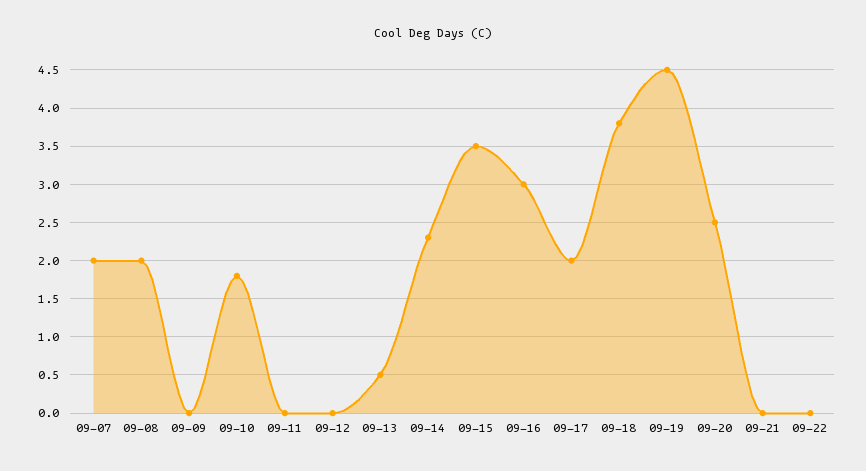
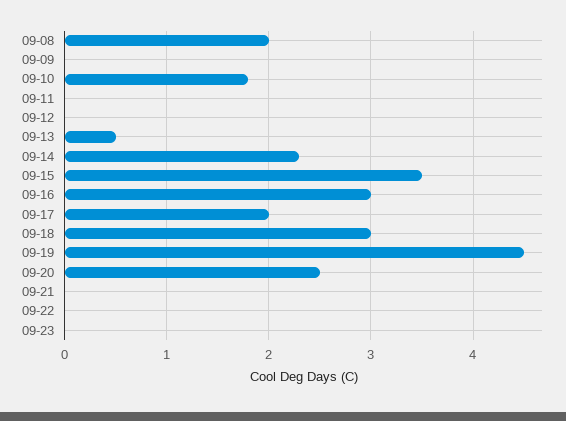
09-07: 2 -> none
09-18: 3.8 -> 3
09-23: none -> 0

